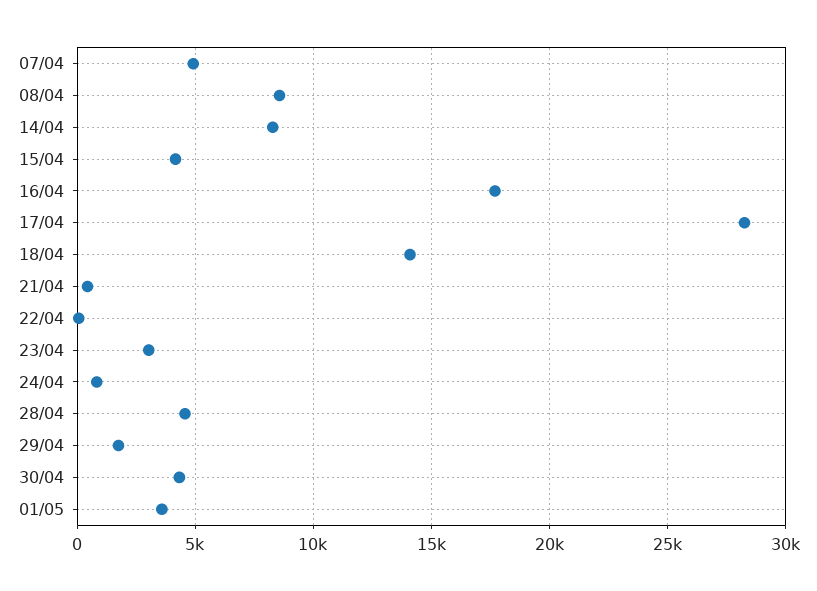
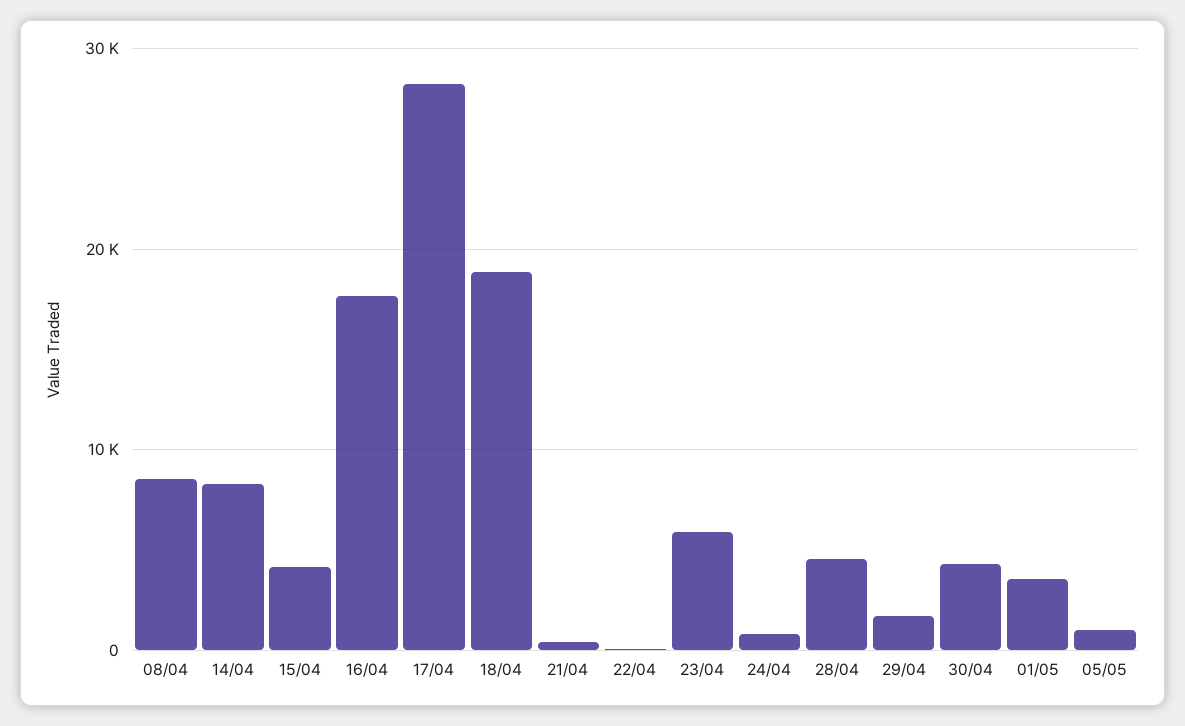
07/04: 5000 -> none
18/04: 14000 -> 19000
23/04: 3000 -> 6000
05/05: none -> 1000

